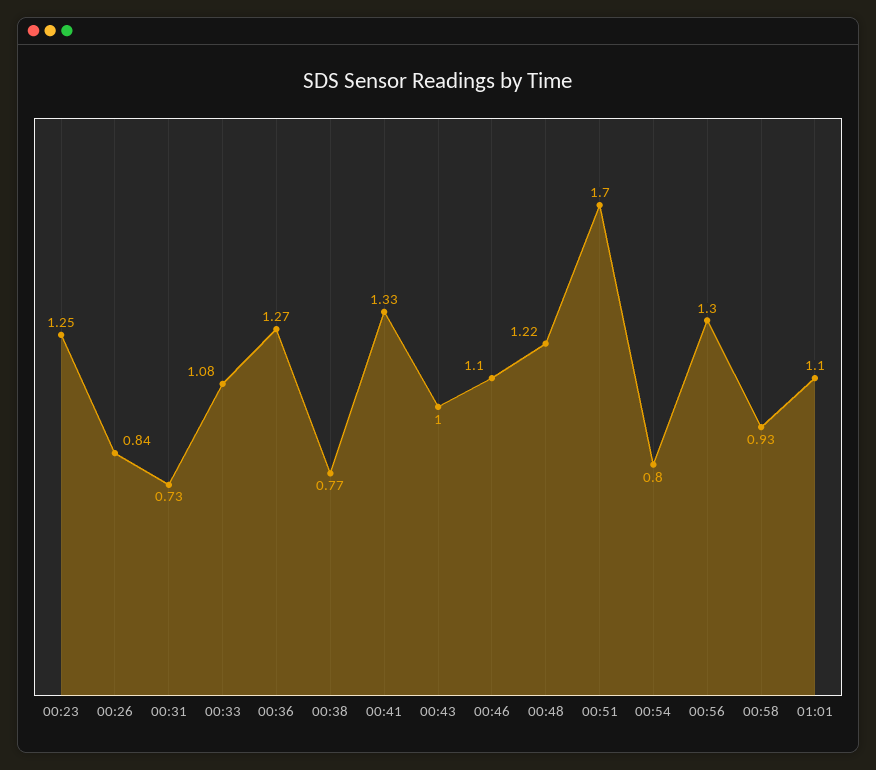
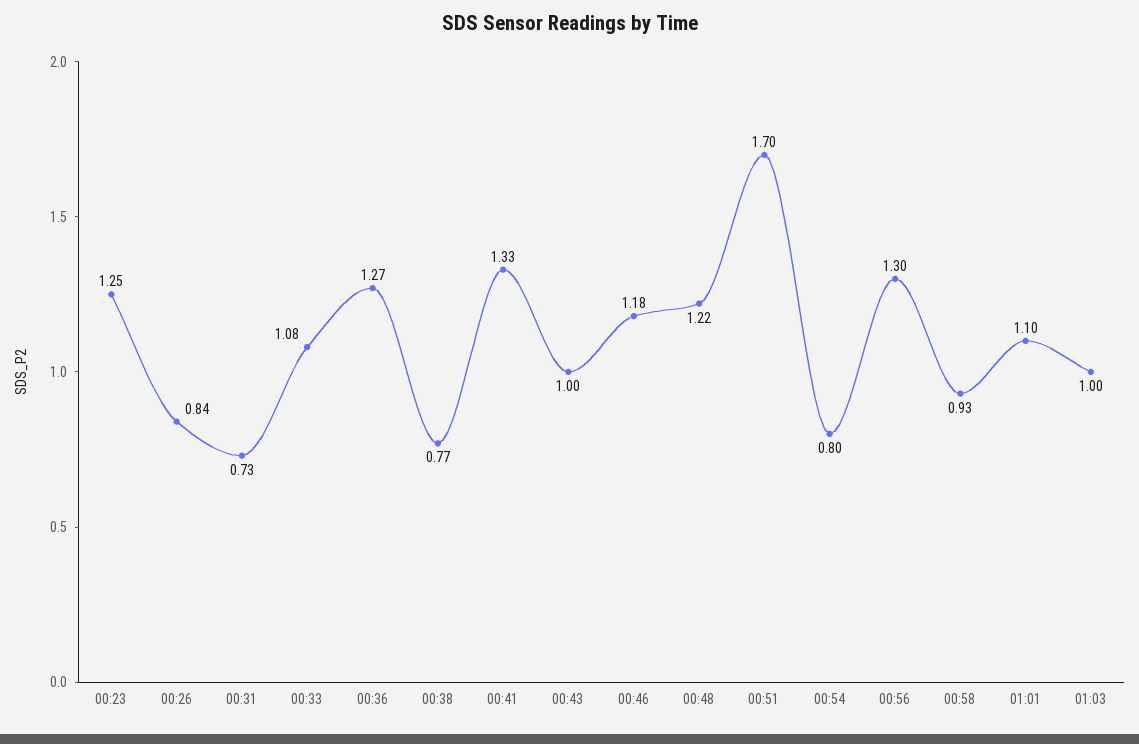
00:46: 1.1 -> 1.18
01:03: none -> 1

